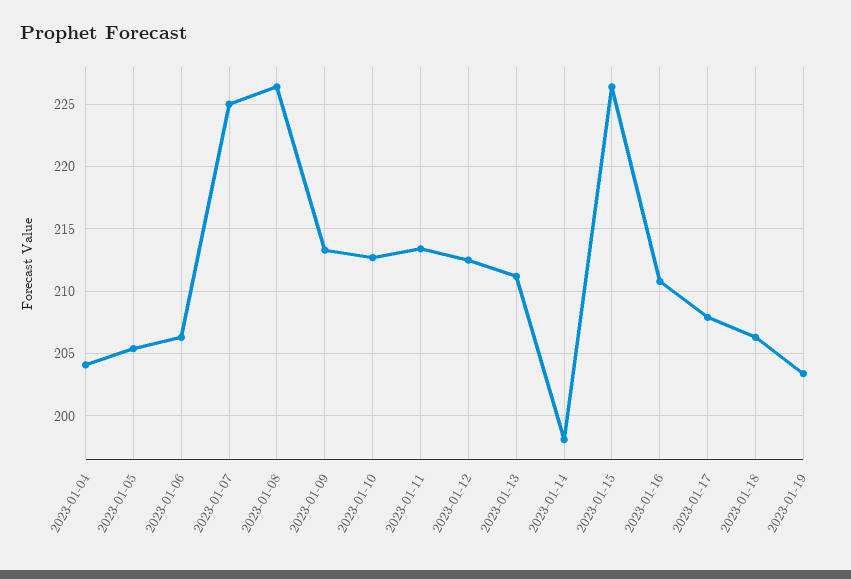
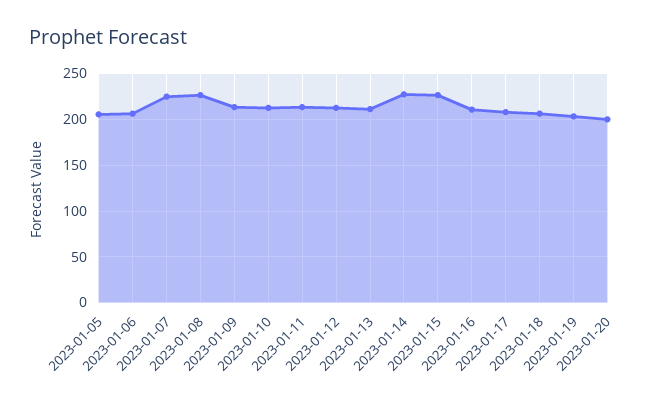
2023-01-04: 204 -> none
2023-01-14: 198 -> 230
2023-01-20: none -> 200

